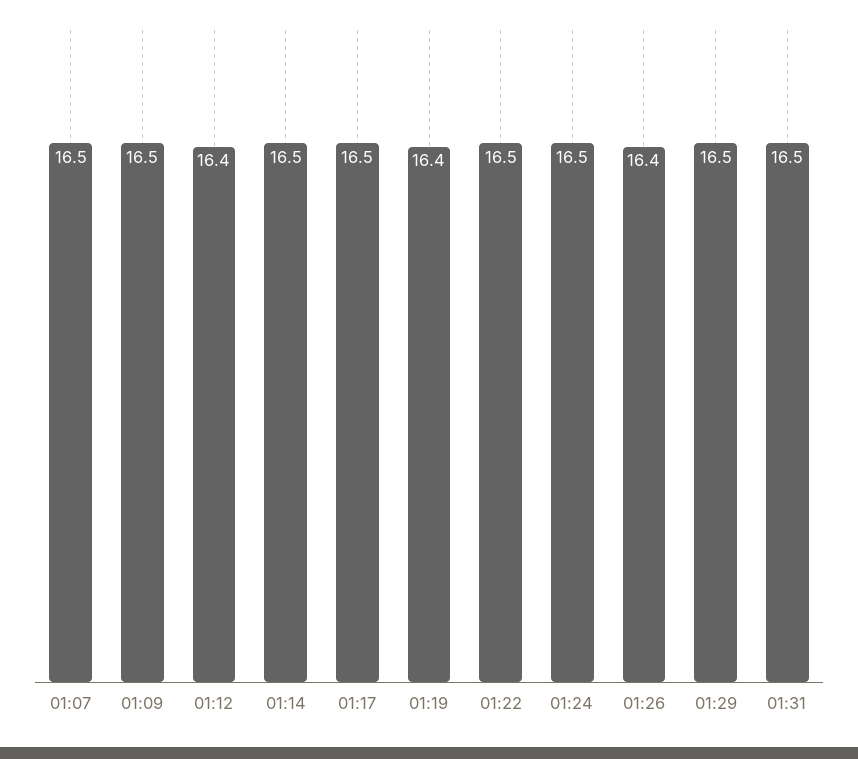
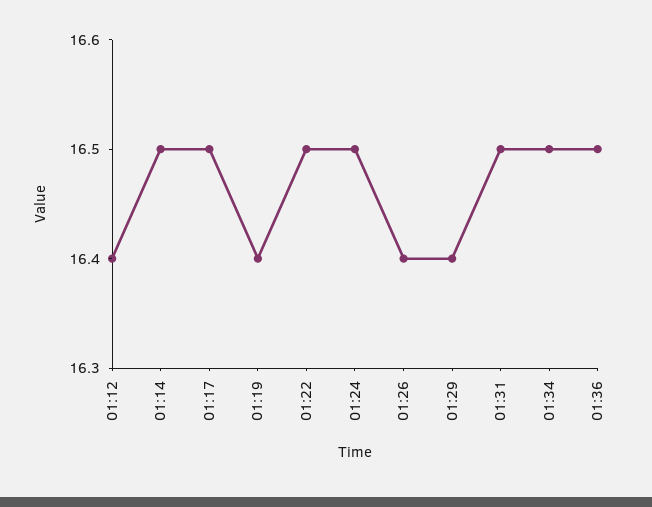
01:07: 16.5 -> none
01:09: 16.5 -> none
01:29: 16.5 -> 16.4
01:34: none -> 16.5
01:36: none -> 16.5

